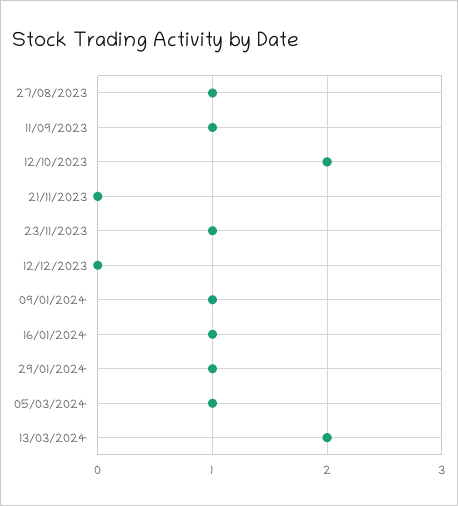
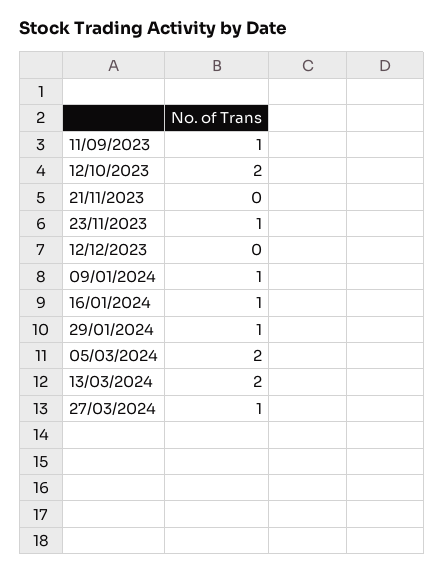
27/08/2023: 1 -> none
05/03/2024: 1 -> 2
27/03/2024: none -> 1

